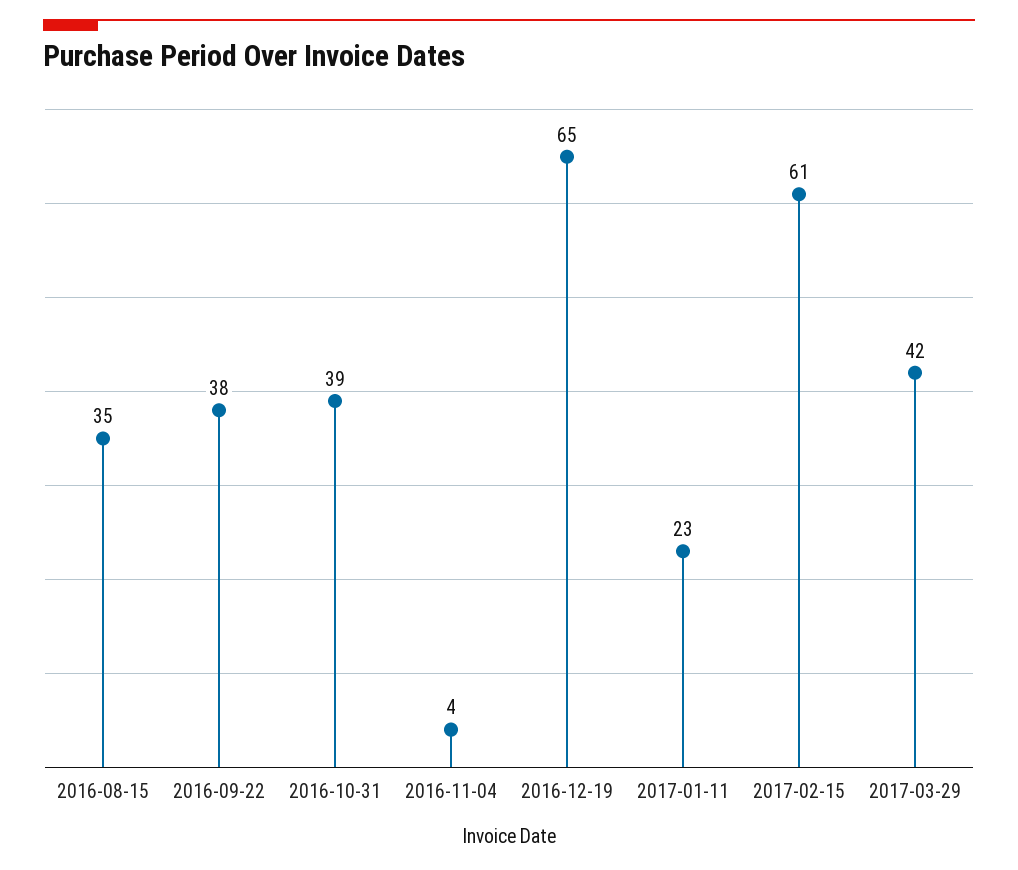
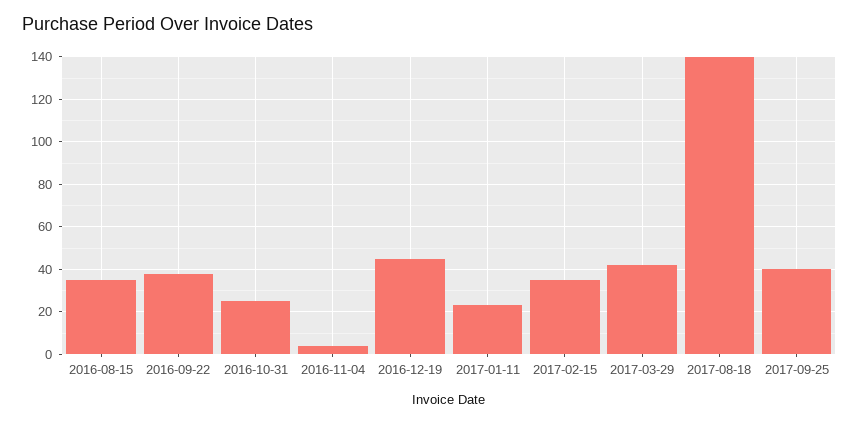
2016-10-31: 39 -> 25
2016-12-19: 65 -> 45
2017-02-15: 61 -> 35
2017-08-18: none -> 140
2017-09-25: none -> 40

